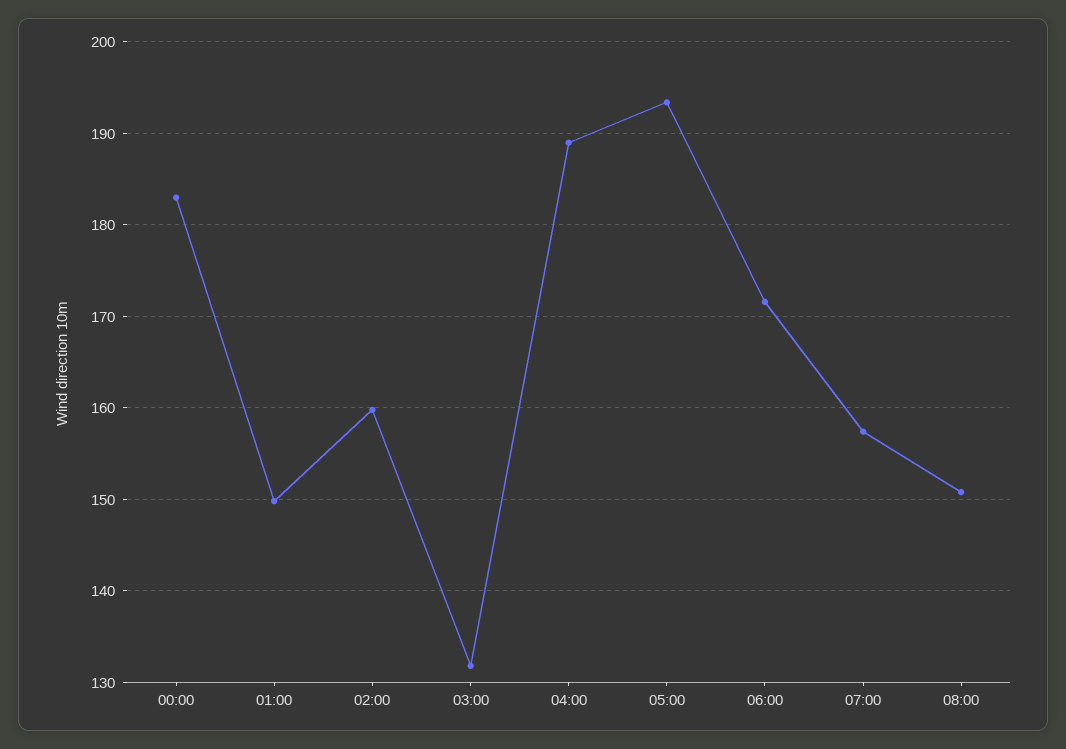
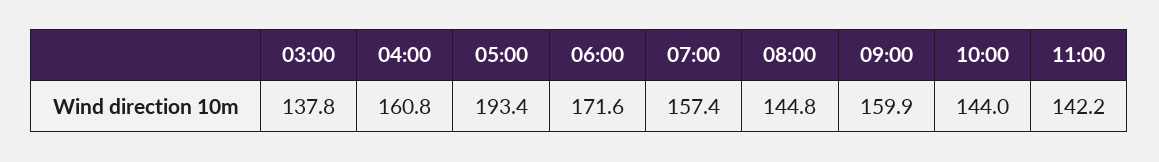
00:00: 183 -> none
01:00: 150 -> none
02:00: 160 -> none
03:00: 132 -> 137.8
04:00: 189 -> 160.8
08:00: 151 -> 144.8
09:00: none -> 159.9
10:00: none -> 144
11:00: none -> 142.2

